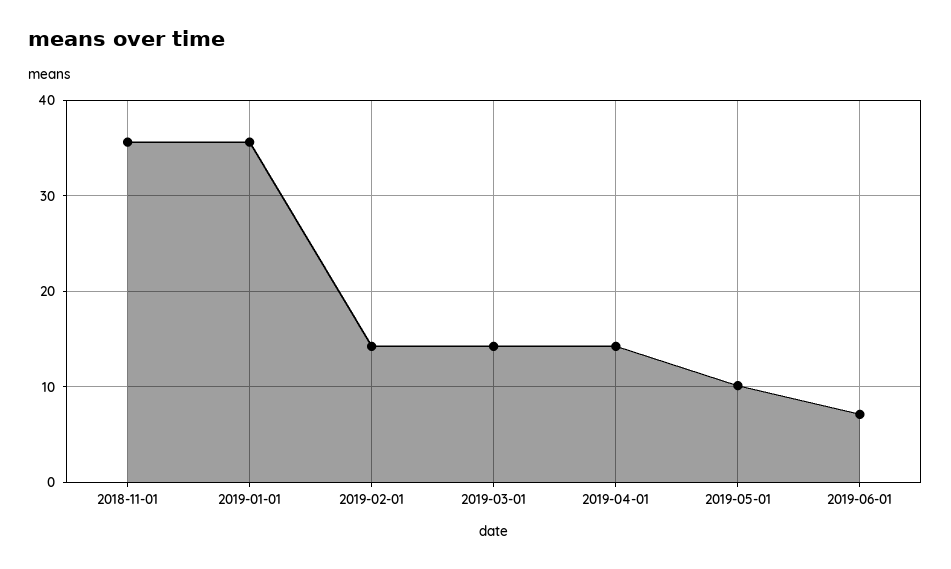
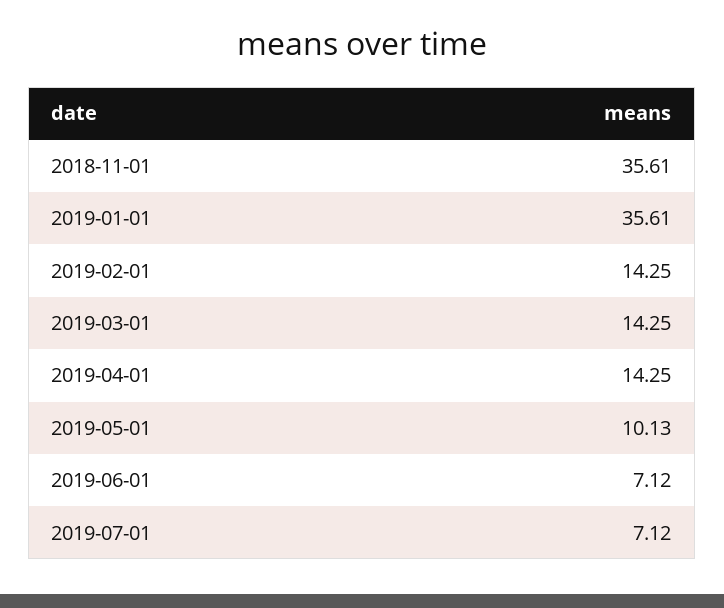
2019-07-01: none -> 7.12

